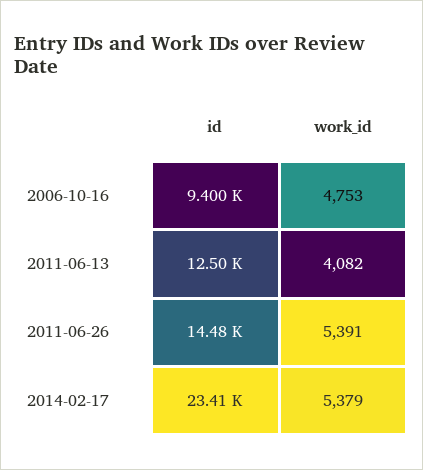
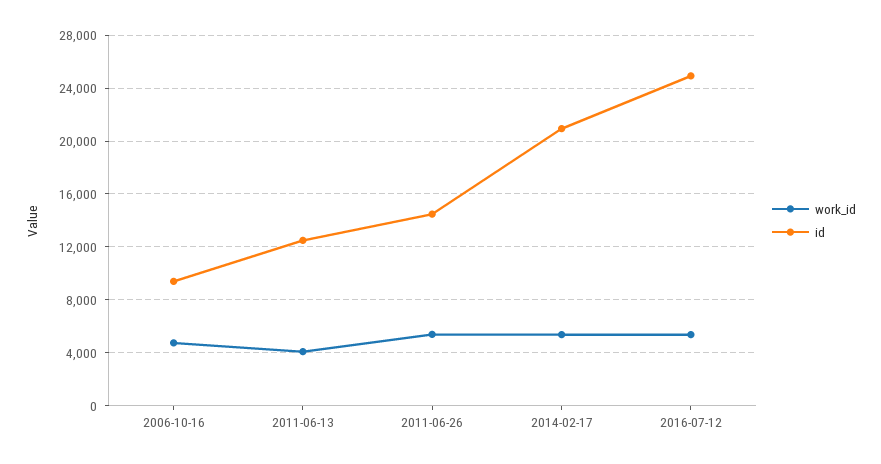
id, 2014-02-17: 23410 -> 21000
work_id, 2016-07-12: none -> 5500
id, 2016-07-12: none -> 25000

